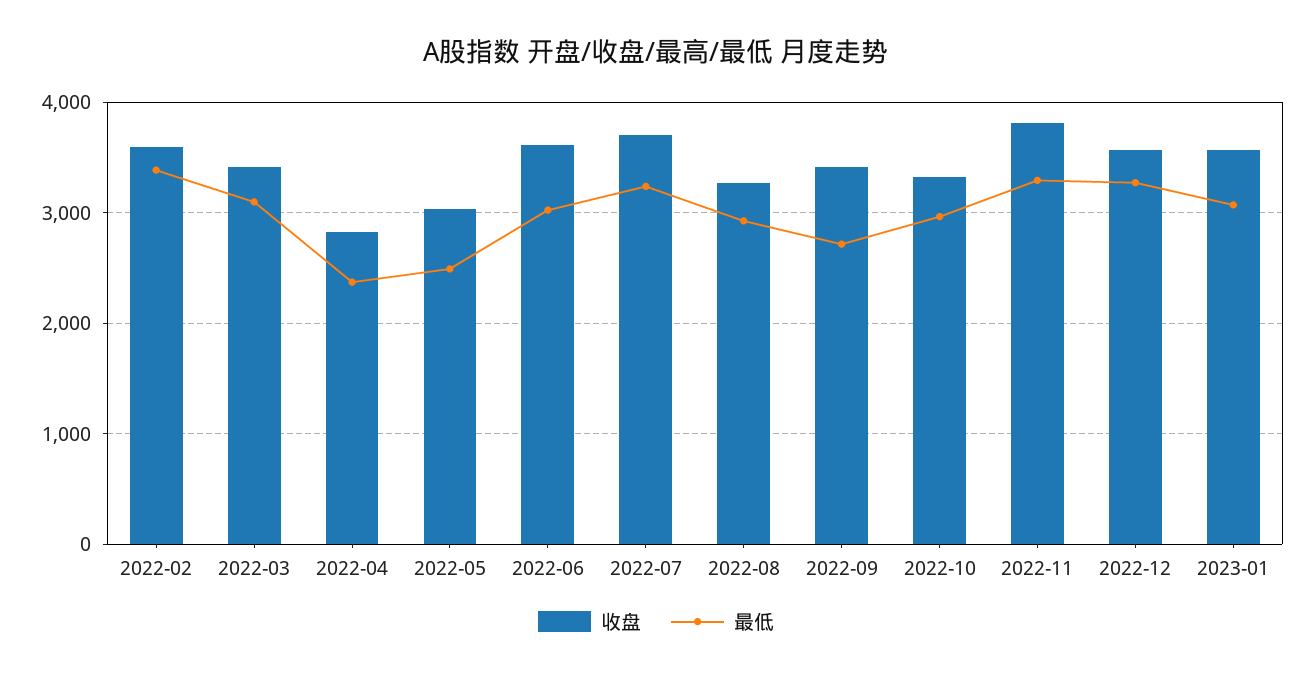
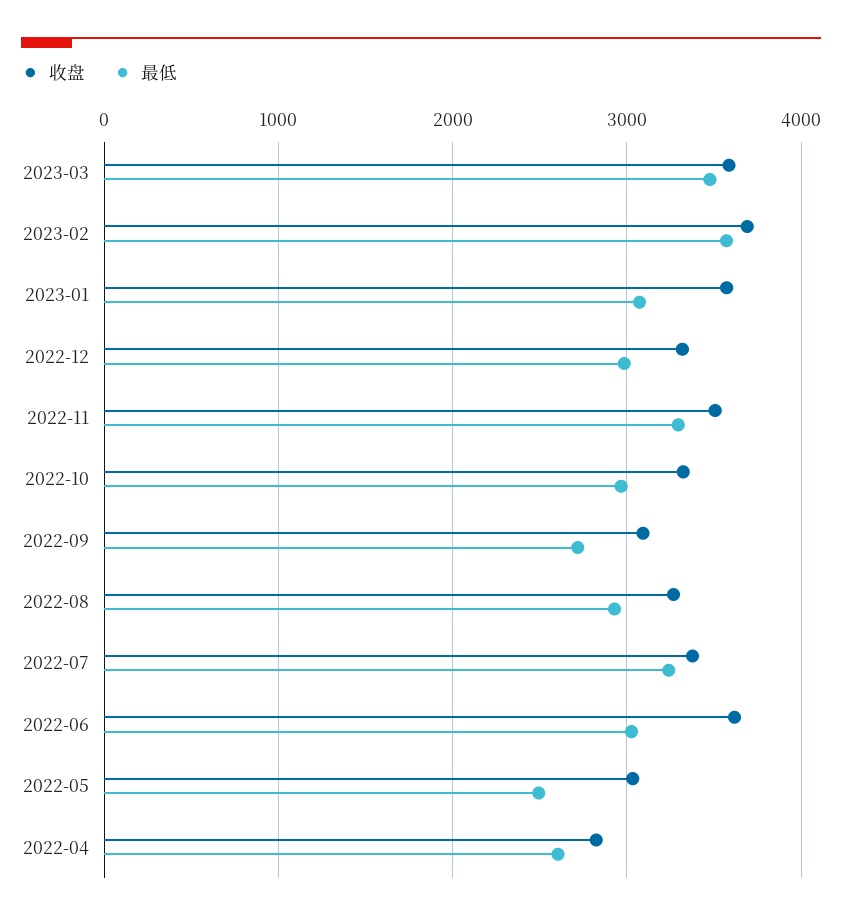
收盘, 2022-02: 3600 -> none
最低, 2022-02: 3400 -> none
收盘, 2022-03: 3400 -> none
最低, 2022-03: 3100 -> none
最低, 2022-04: 2400 -> 2600
收盘, 2022-07: 3700 -> 3400
收盘, 2022-09: 3400 -> 3100
收盘, 2022-11: 3800 -> 3500
收盘, 2022-12: 3600 -> 3300
最低, 2022-12: 3300 -> 3000
收盘, 2023-03: none -> 3600
最低, 2023-03: none -> 3500
收盘, 2023-02: none -> 3700
最低, 2023-02: none -> 3600

